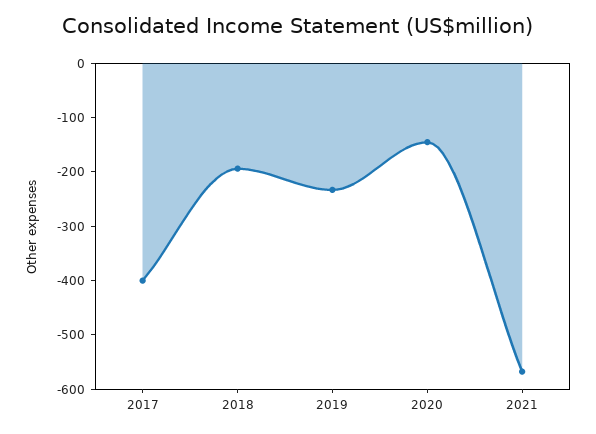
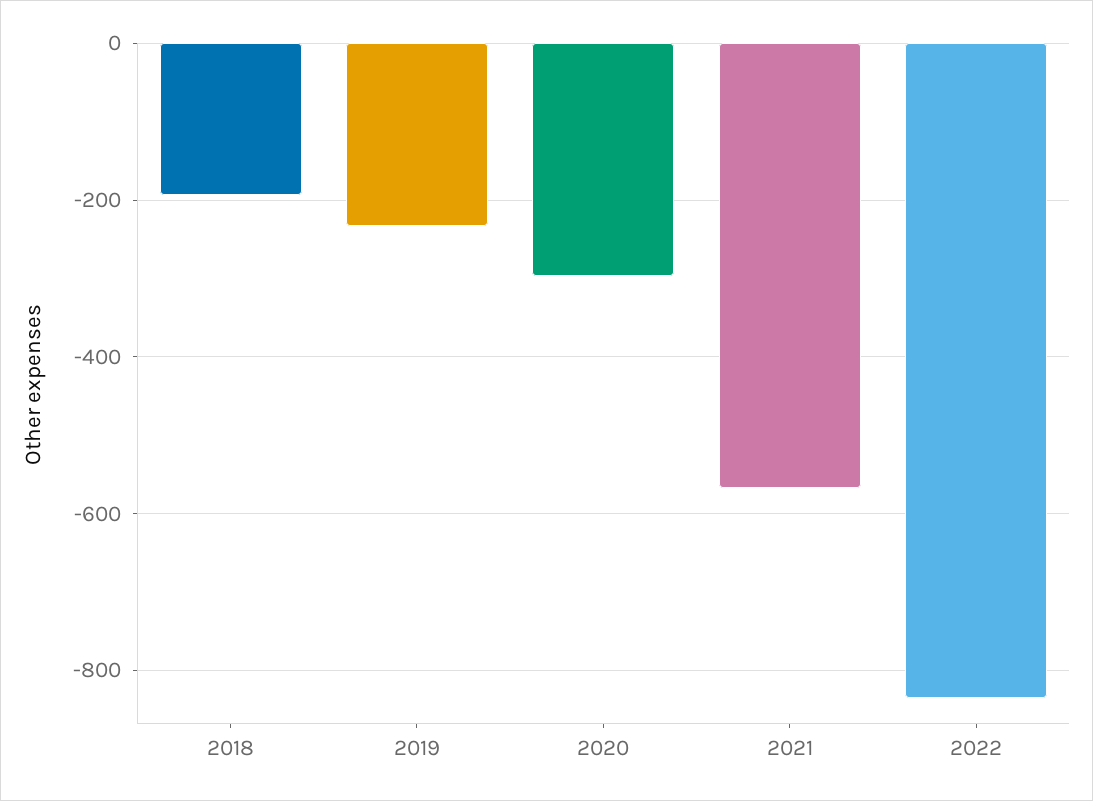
2017: -400 -> none
2020: -140 -> -300
2022: none -> -840

